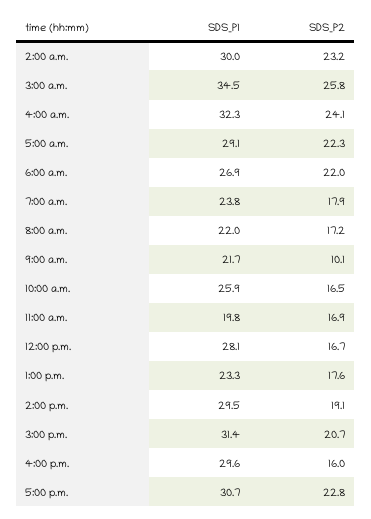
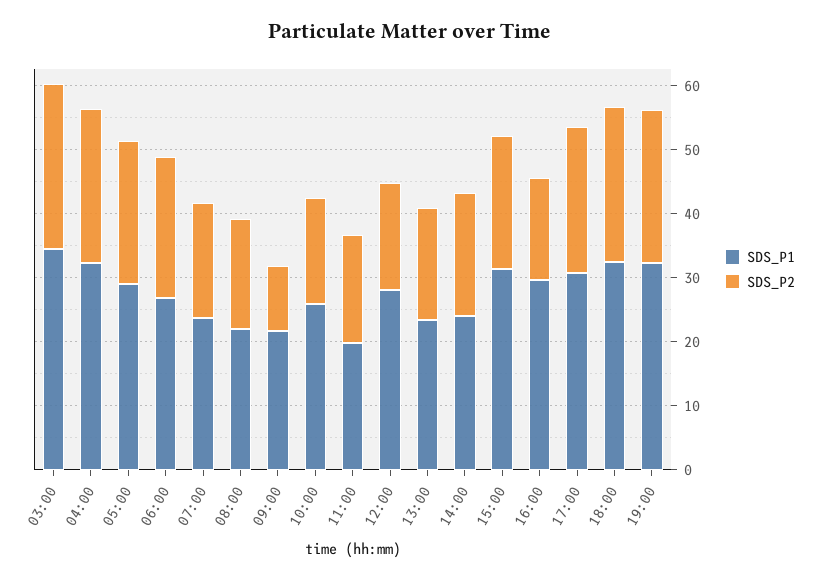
SDS_P1, 2:00 a.m.: 30 -> none
SDS_P2, 2:00 a.m.: 23.2 -> none
SDS_P1, 2:00 p.m.: 29.5 -> 24
SDS_P1, 18:00: none -> 32
SDS_P2, 18:00: none -> 24
SDS_P1, 19:00: none -> 32
SDS_P2, 19:00: none -> 24

